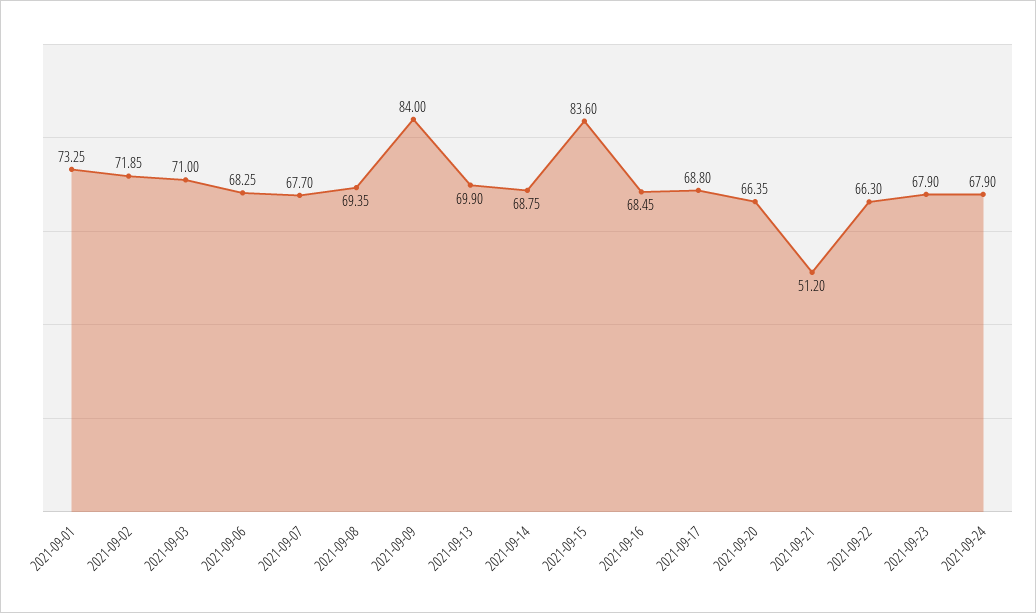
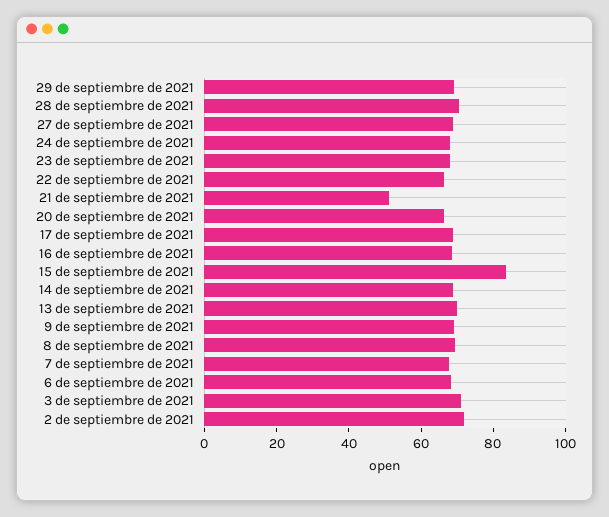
2021-09-01: 73.25 -> none
2021-09-09: 84 -> 70
29 de septiembre de 2021: none -> 70
28 de septiembre de 2021: none -> 70
27 de septiembre de 2021: none -> 70

